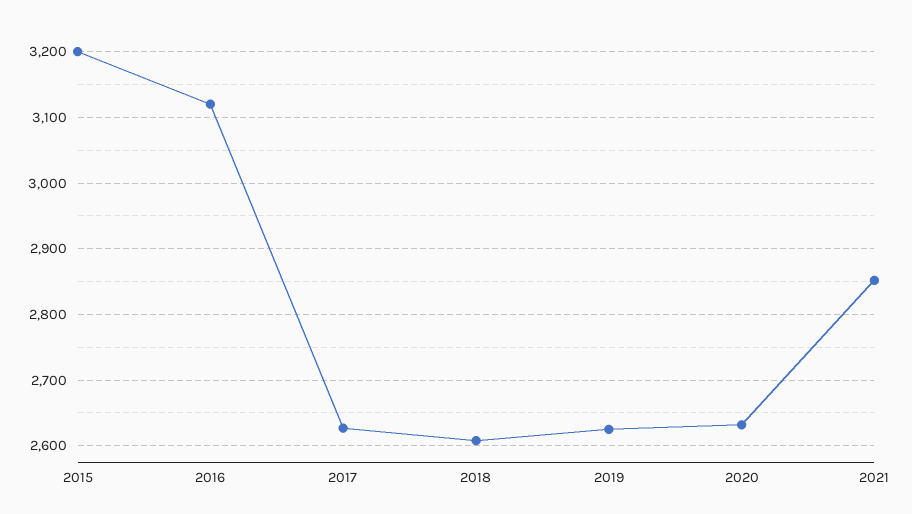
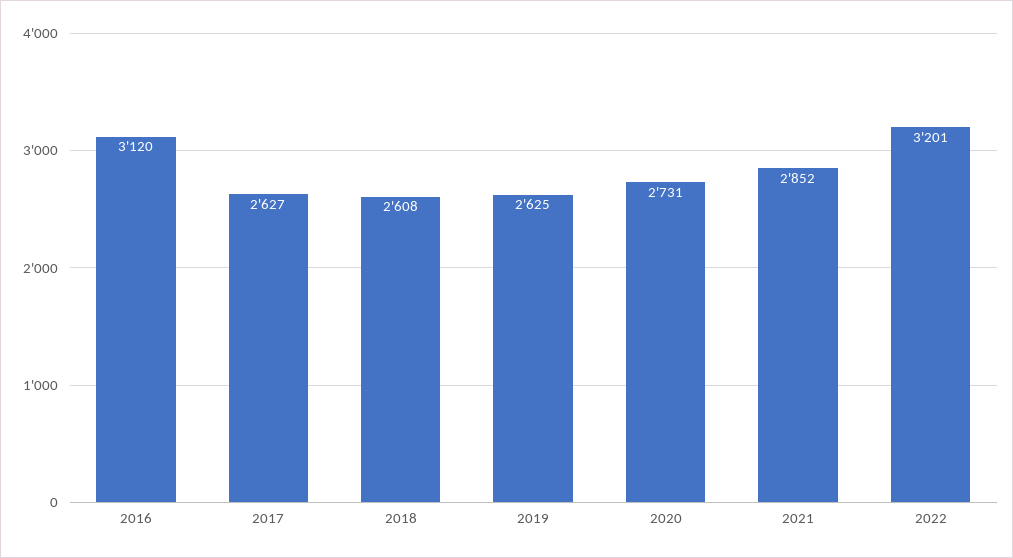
2015: 3200 -> none
2020: 2630 -> 2731
2022: none -> 3201

